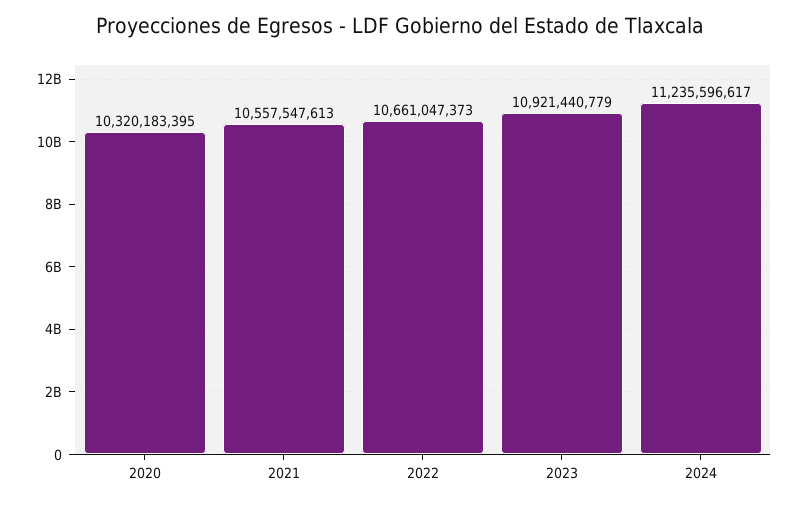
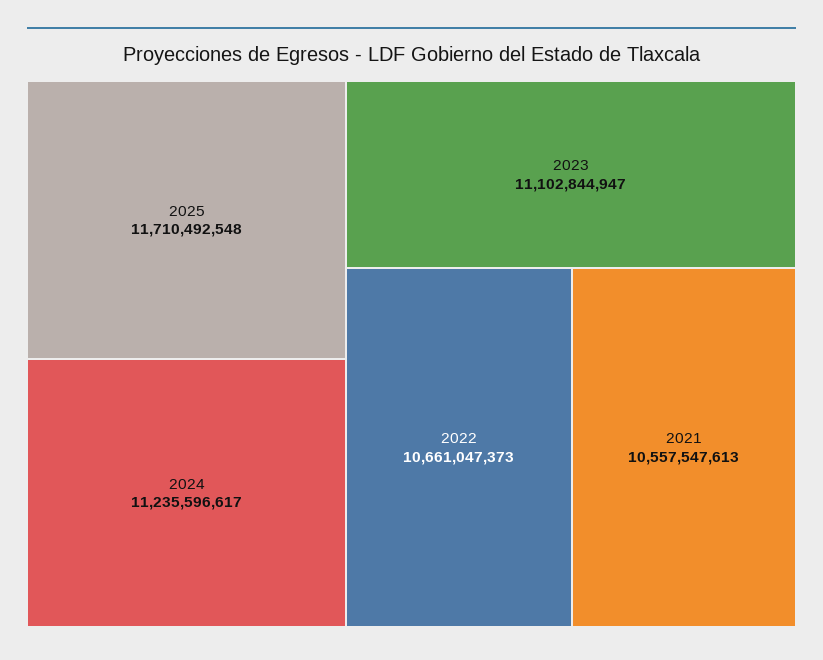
2020: 10320183395 -> none
2023: 10921440779 -> 11102844947
2025: none -> 11710492548

